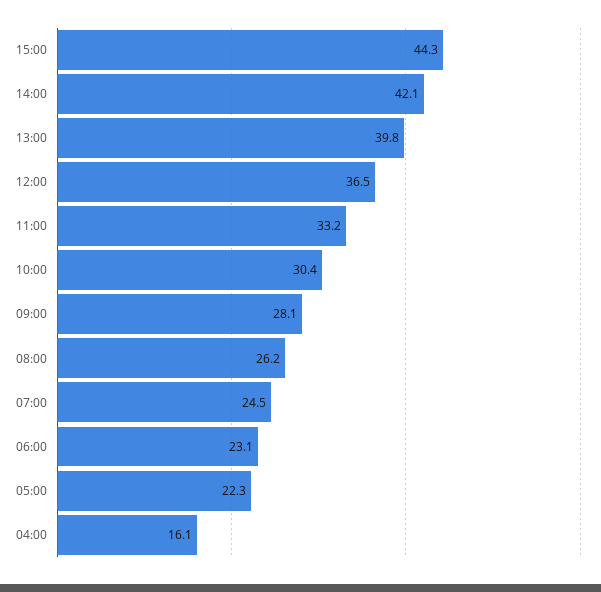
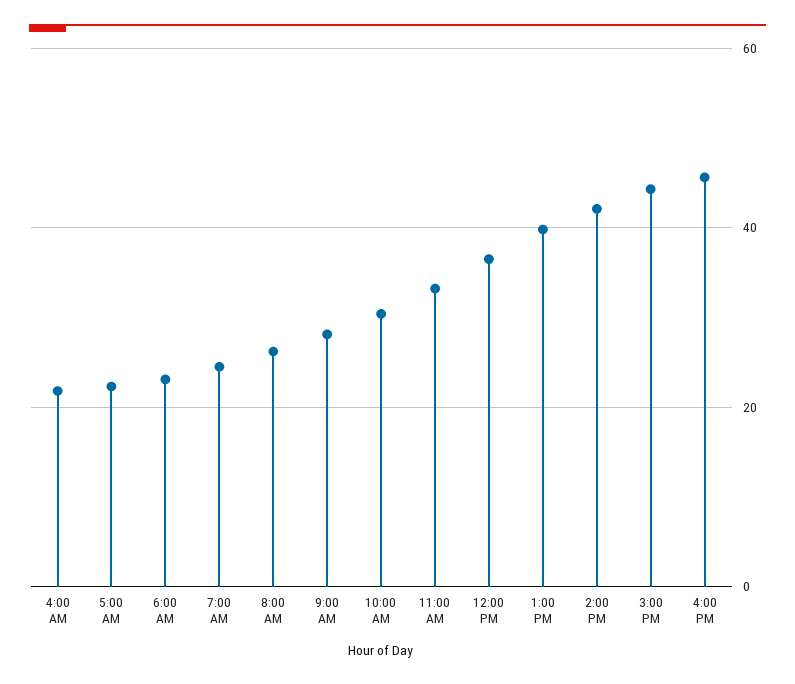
04:00: 16.1 -> 22
4:00 PM: none -> 46

